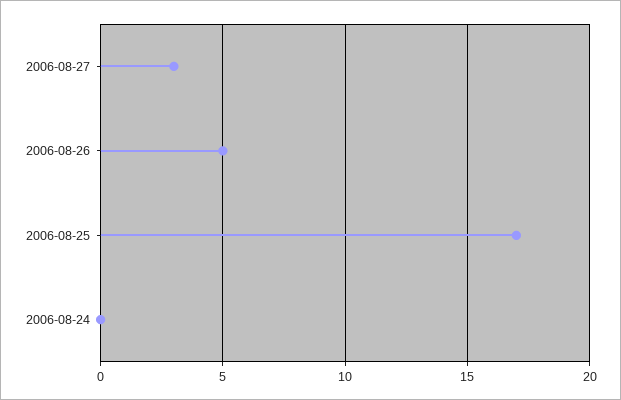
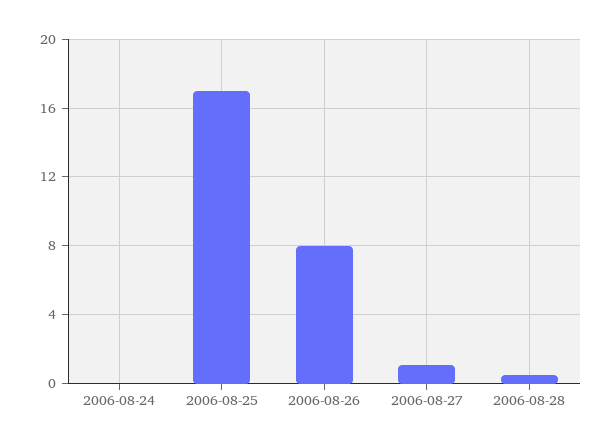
2006-08-27: 3 -> 1
2006-08-26: 5 -> 8
2006-08-28: none -> 0.5

